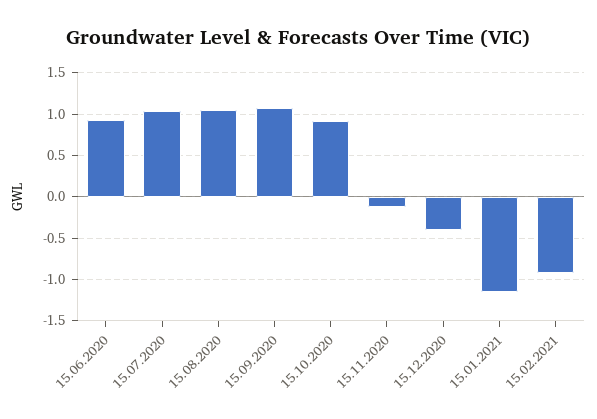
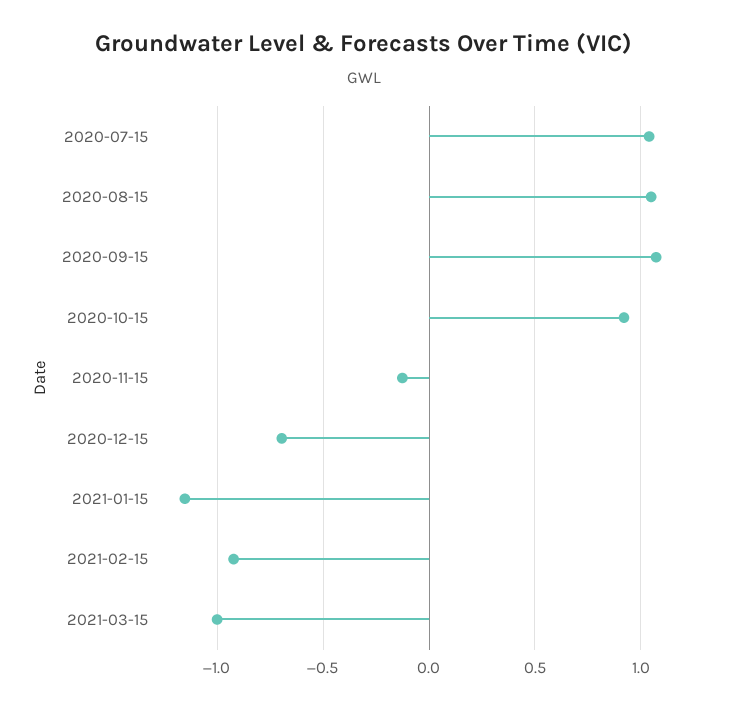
15.06.2020: 0.9 -> none
15.12.2020: -0.4 -> -0.7
2021-03-15: none -> -1

